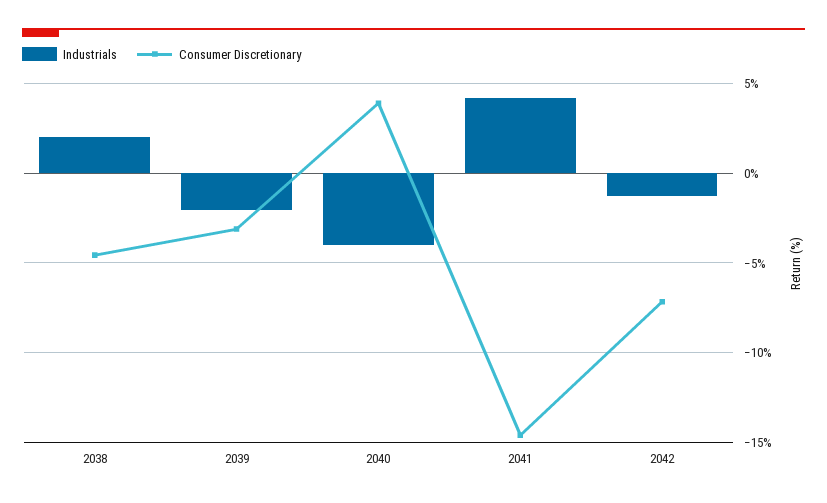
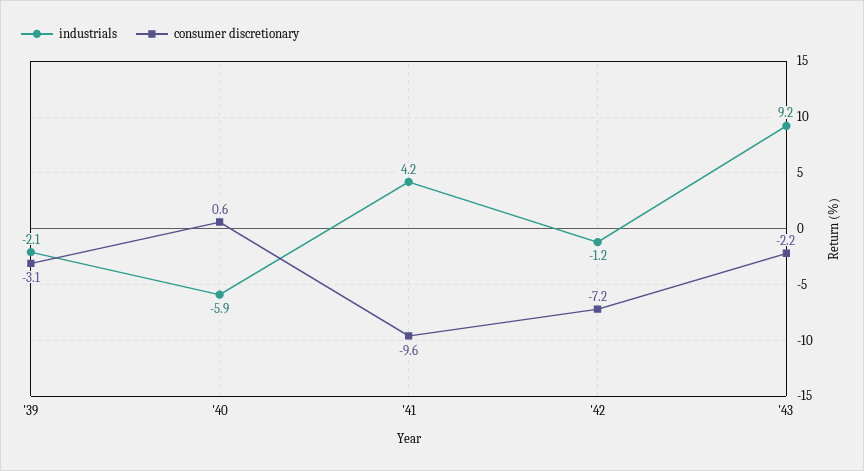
Industrials, 2038: 2 -> none
Consumer Discretionary, 2038: -4.5 -> none
Industrials, 2040: -4 -> -5.9
Consumer Discretionary, 2040: 4 -> 0.6
Consumer Discretionary, 2041: -14.5 -> -9.6
Industrials, '43: none -> 9.2
Consumer Discretionary, '43: none -> -2.2

